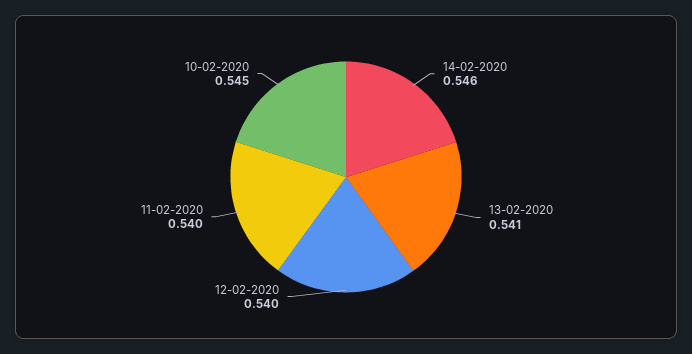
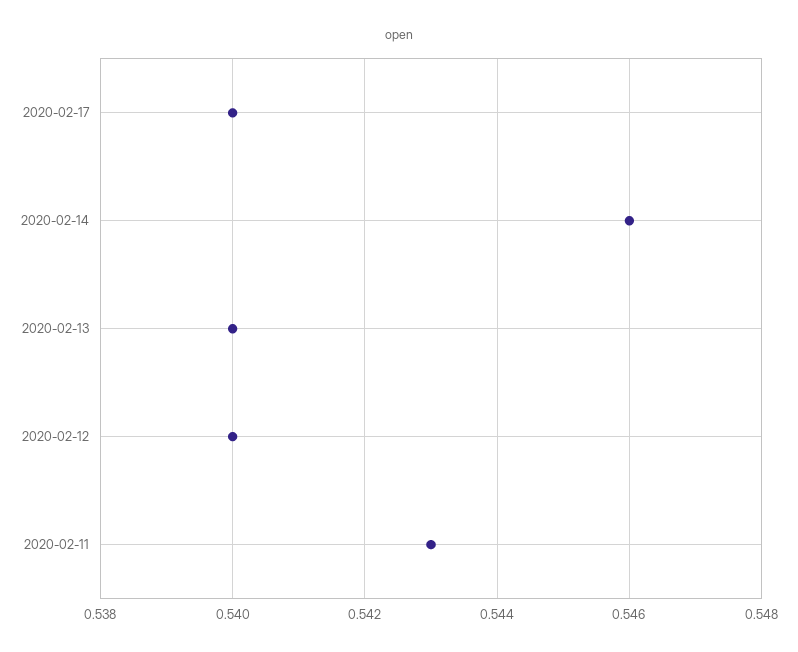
13-02-2020: 0.541 -> 0.54
11-02-2020: 0.54 -> 0.543
10-02-2020: 0.545 -> none
2020-02-17: none -> 0.54

